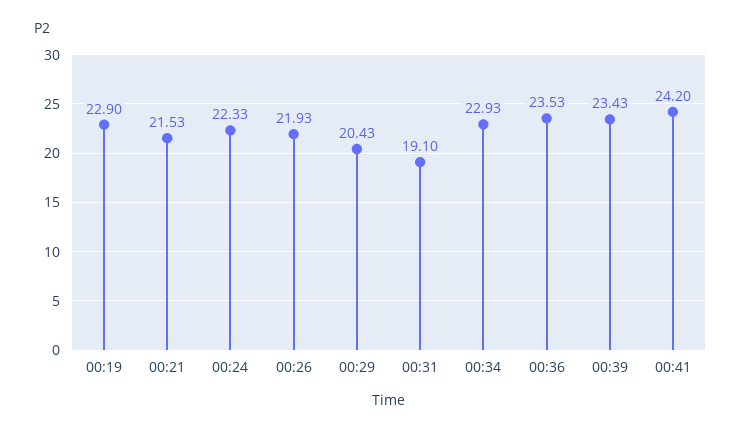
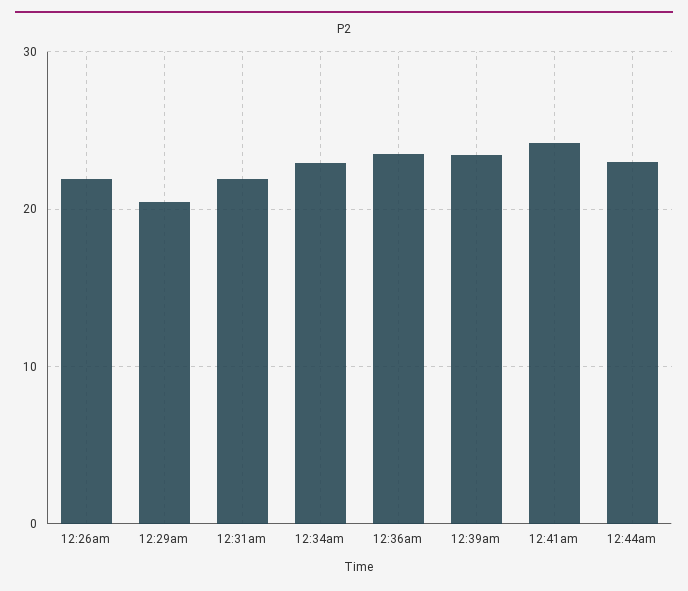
00:19: 22.9 -> none
00:21: 21.53 -> none
00:24: 22.33 -> none
00:31: 19.1 -> 22
12:44am: none -> 23

